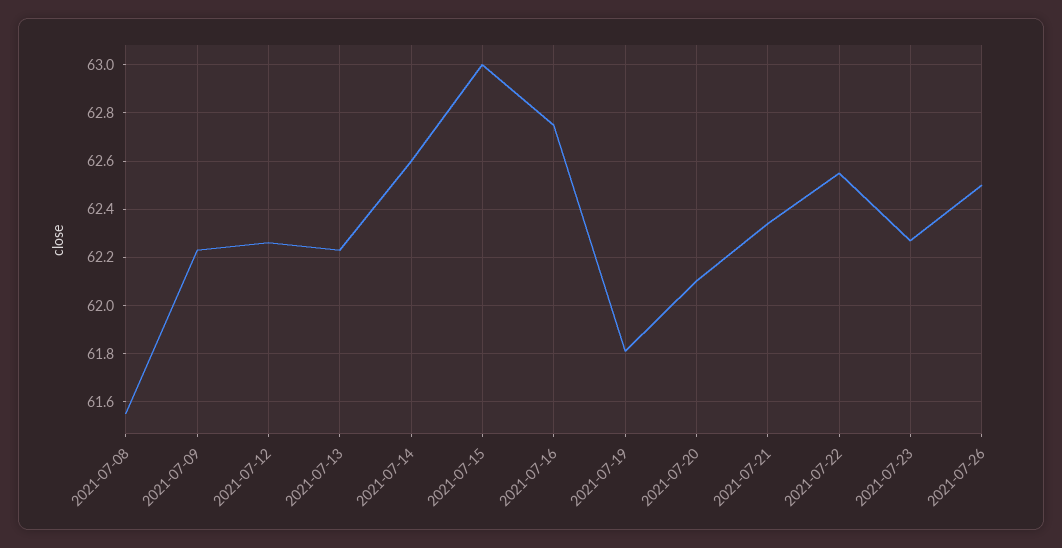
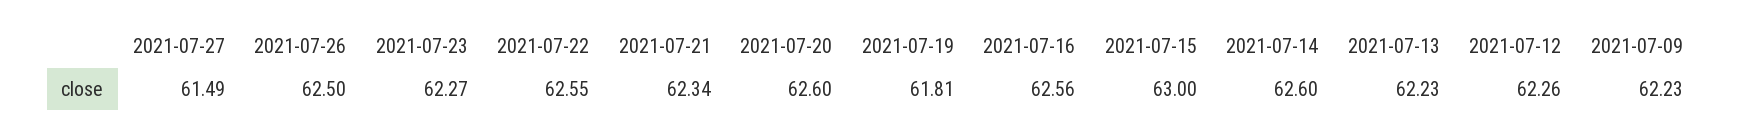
2021-07-08: 61.55 -> none
2021-07-16: 62.75 -> 62.56
2021-07-20: 62.1 -> 62.6
2021-07-27: none -> 61.49

